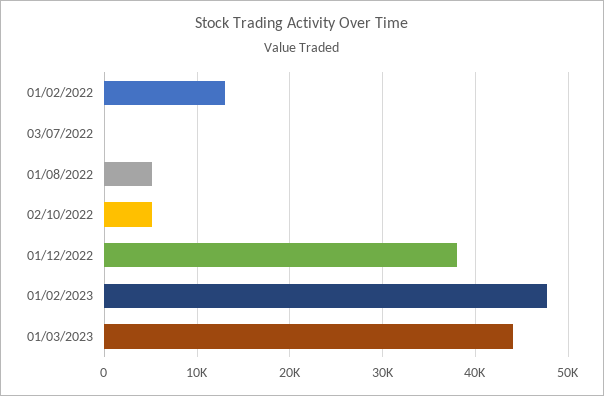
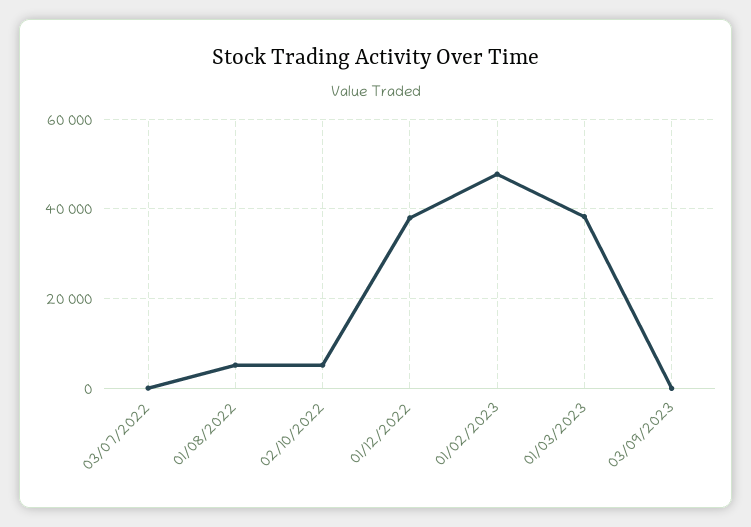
01/02/2022: 13000 -> none
01/03/2023: 44000 -> 38000
03/09/2023: none -> 0

